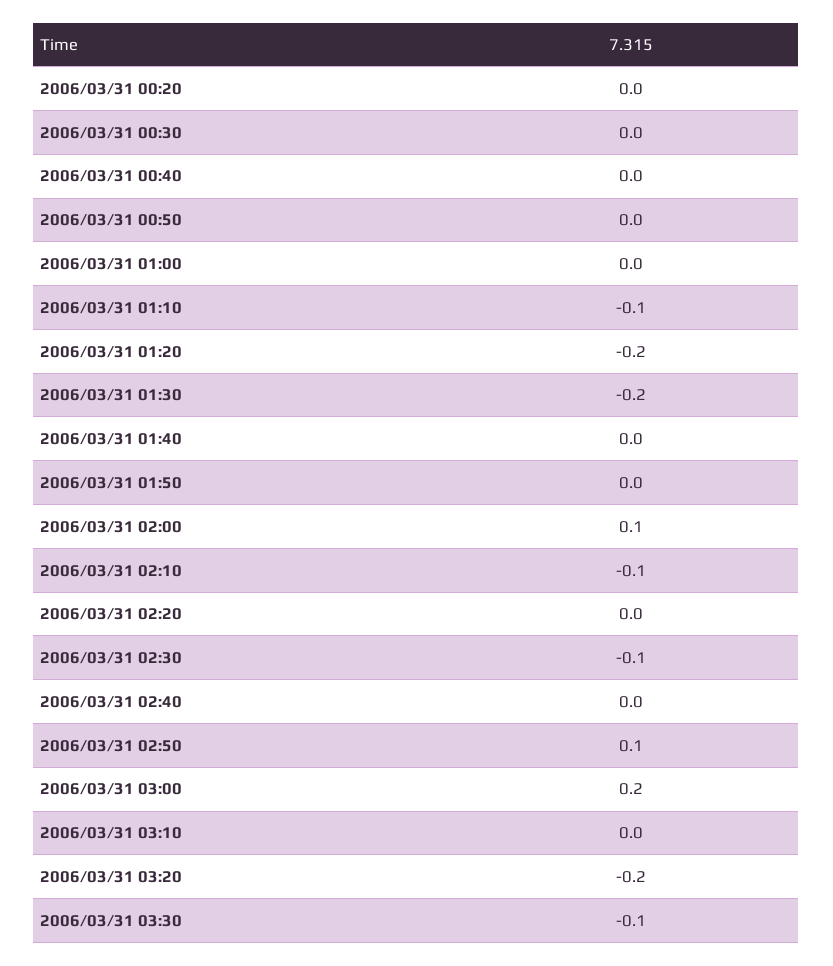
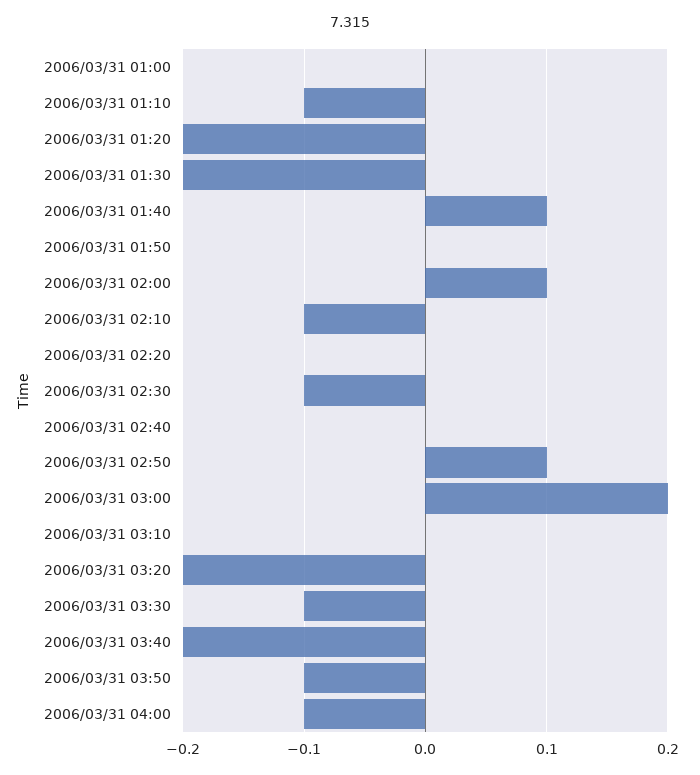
2006/03/31 00:20: 0 -> none
2006/03/31 00:30: 0 -> none
2006/03/31 00:40: 0 -> none
2006/03/31 00:50: 0 -> none
2006/03/31 01:40: 0 -> 0.1
2006/03/31 03:40: none -> -0.2
2006/03/31 03:50: none -> -0.1
2006/03/31 04:00: none -> -0.1

